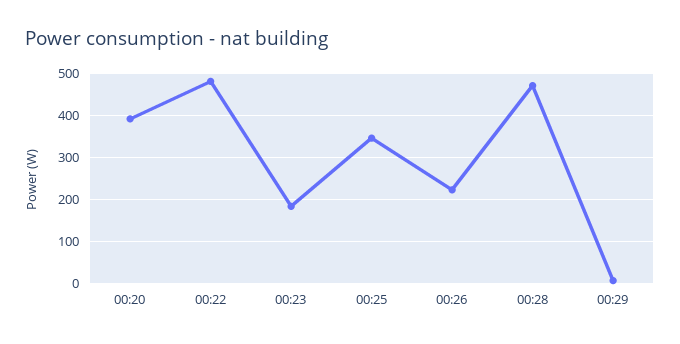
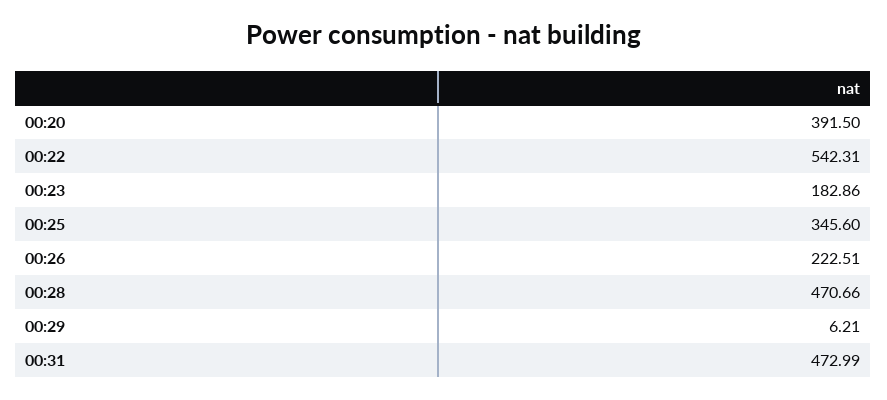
00:22: 480 -> 542.31
00:31: none -> 472.99

